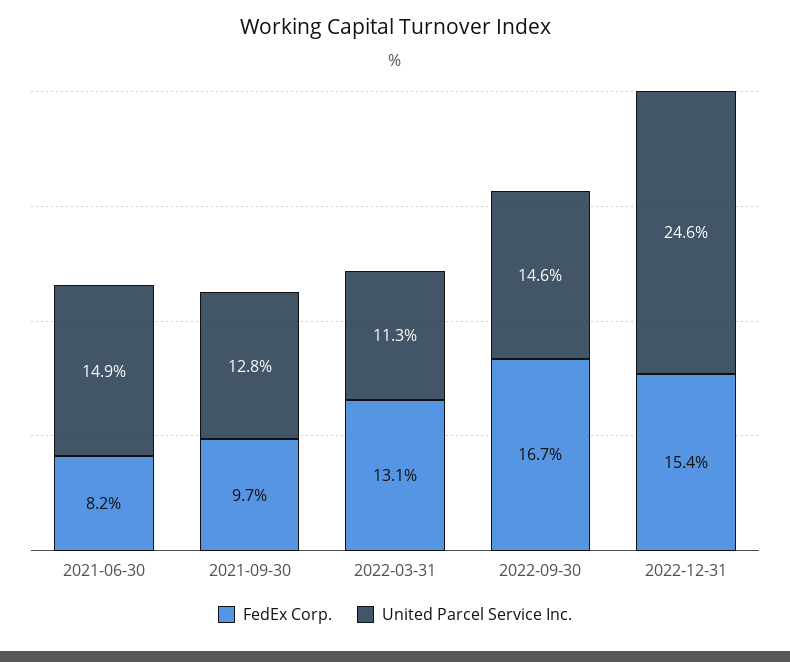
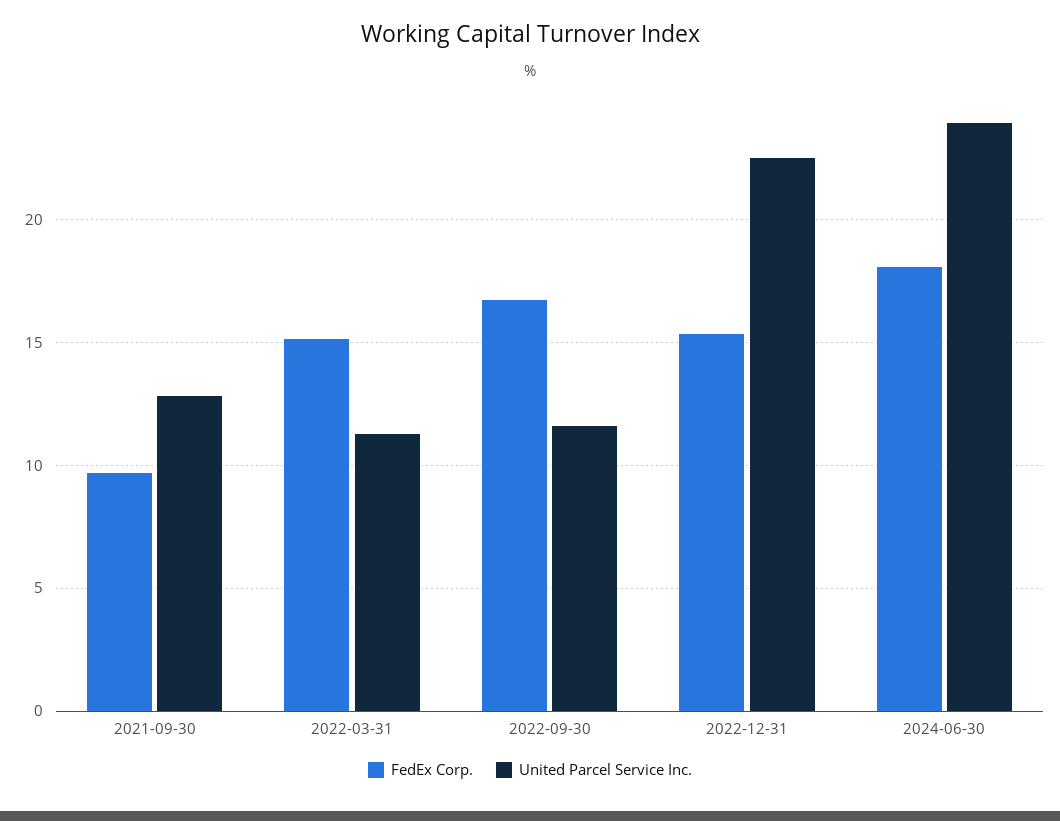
FedEx Corp., 2021-06-30: 8.2 -> none
United Parcel Service Inc., 2021-06-30: 14.9 -> none
FedEx Corp., 2022-03-31: 13.1 -> 15
United Parcel Service Inc., 2022-09-30: 14.6 -> 11.5
United Parcel Service Inc., 2022-12-31: 24.6 -> 22.5
FedEx Corp., 2024-06-30: none -> 18
United Parcel Service Inc., 2024-06-30: none -> 24

